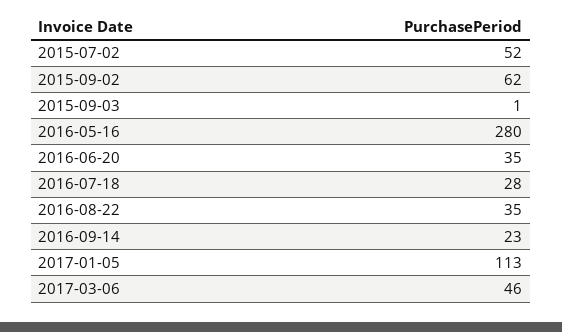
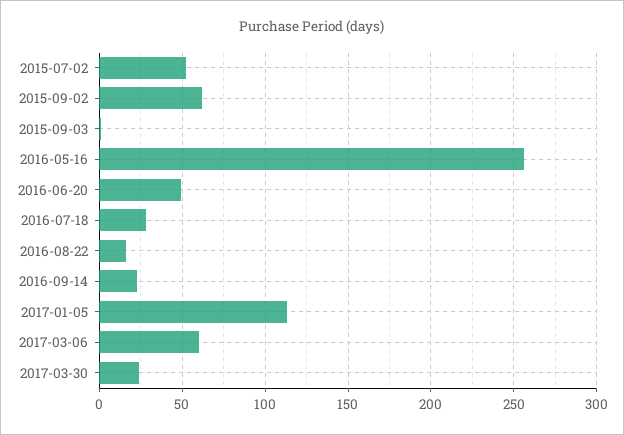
2016-05-16: 280 -> 255
2016-06-20: 35 -> 50
2016-08-22: 35 -> 15
2017-03-06: 46 -> 60
2017-03-30: none -> 25

